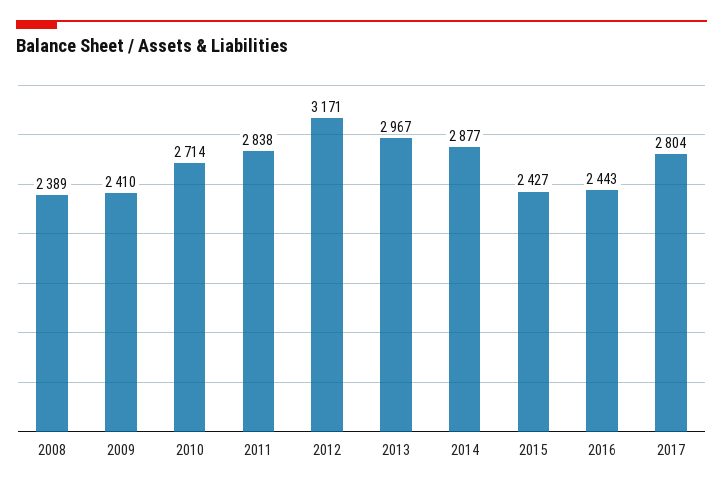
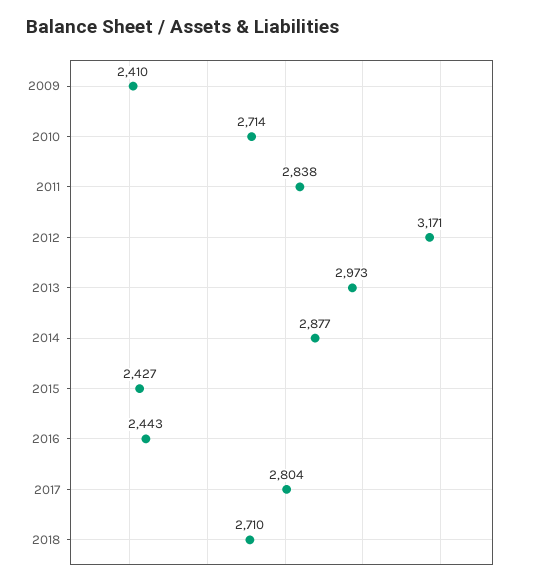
2008: 2389 -> none
2013: 2967 -> 2973
2018: none -> 2710

